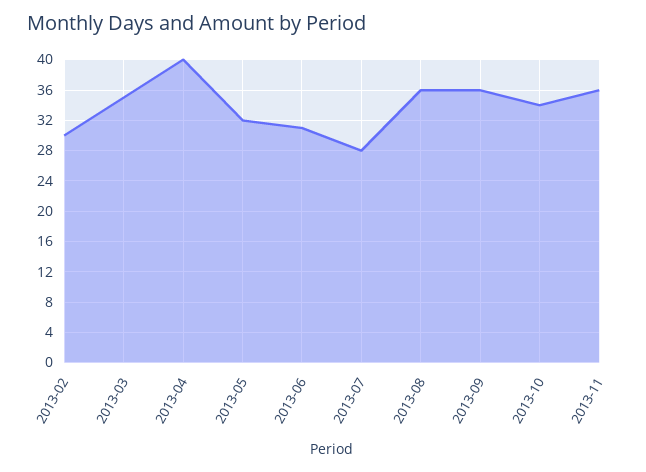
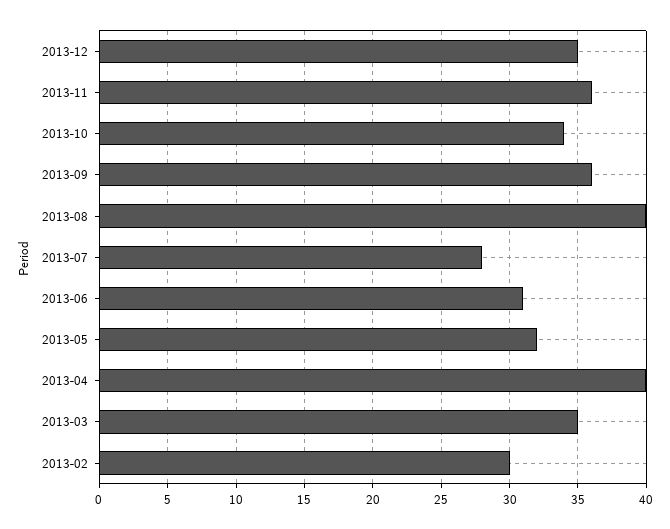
2013-08: 36 -> 40
2013-12: none -> 35

